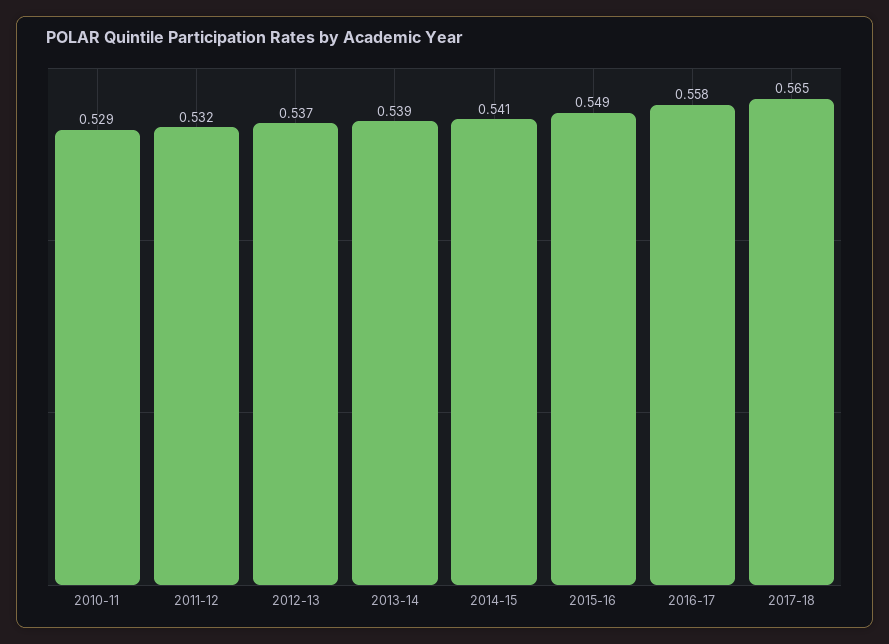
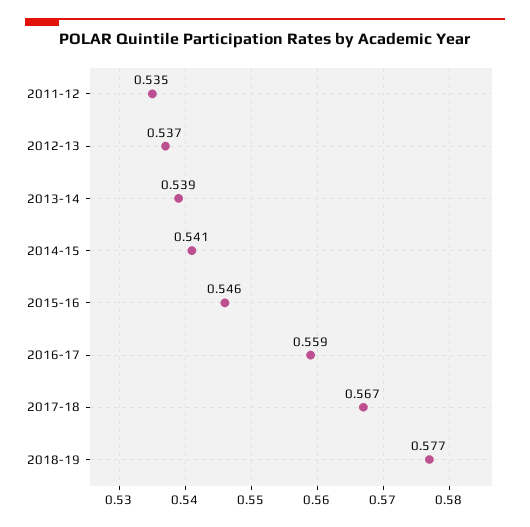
2010-11: 0.529 -> none
2011-12: 0.532 -> 0.535
2015-16: 0.549 -> 0.546
2016-17: 0.558 -> 0.559
2017-18: 0.565 -> 0.567
2018-19: none -> 0.577

